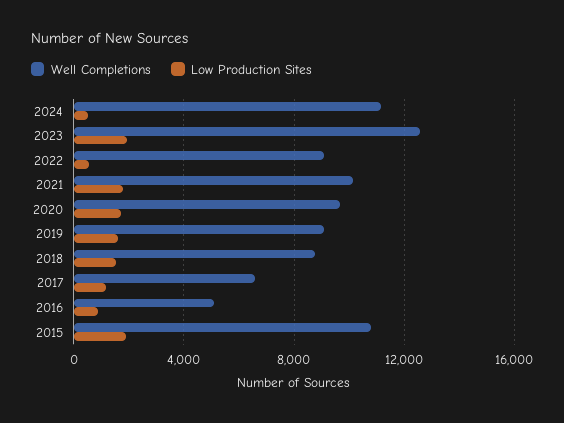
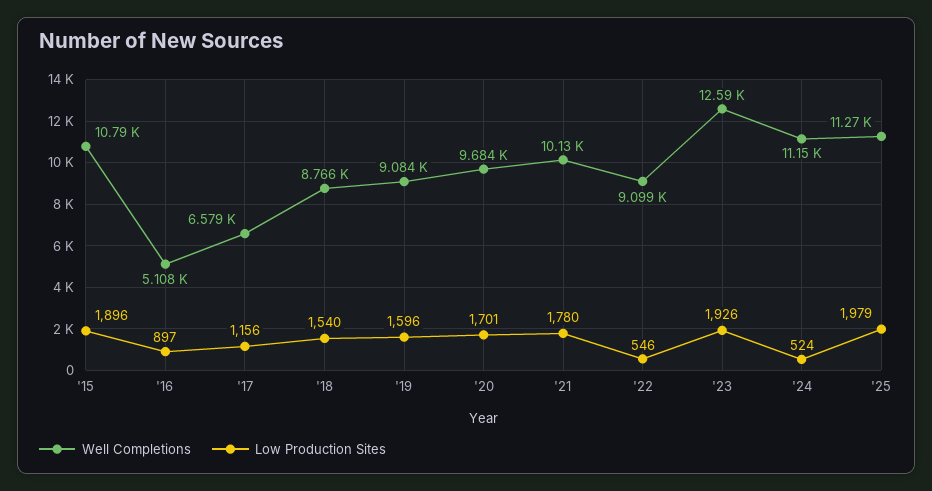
Well Completions, '25: none -> 11270
Low Production Sites, '25: none -> 1979

